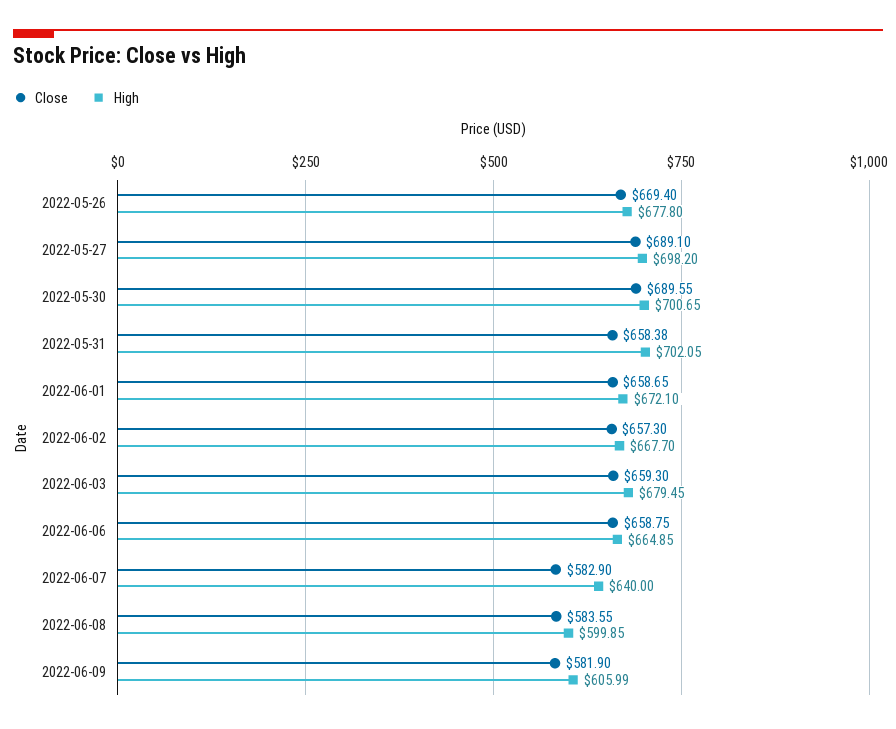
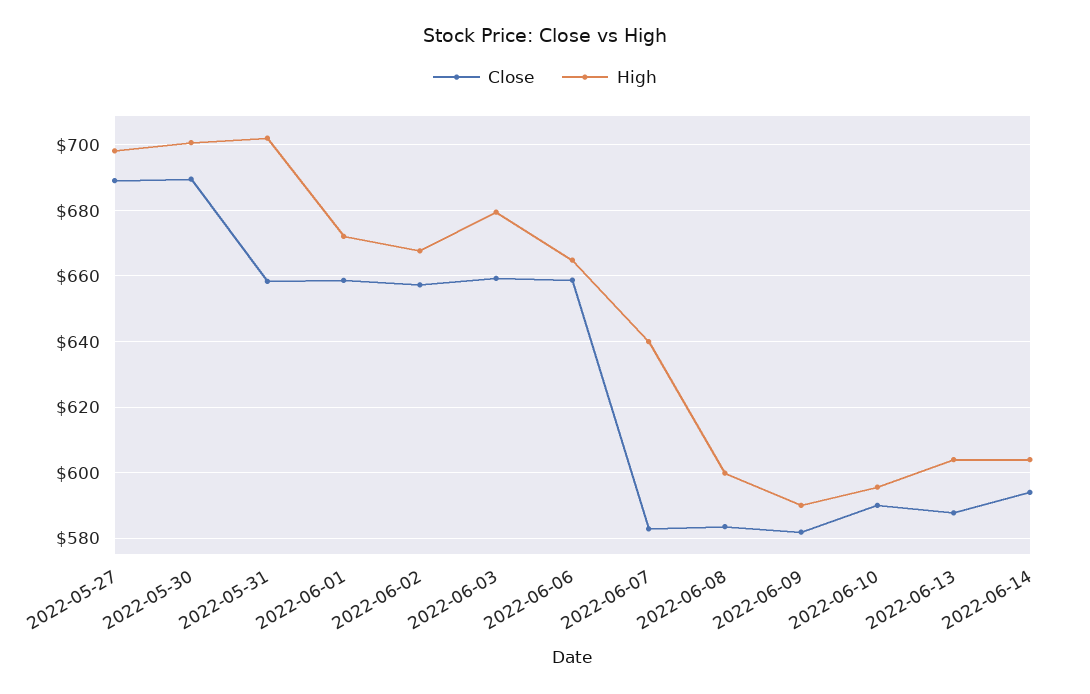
Close, 2022-05-26: 669.4 -> none
High, 2022-05-26: 677.8 -> none
High, 2022-06-09: 605.99 -> 590
Close, 2022-06-10: none -> 590
High, 2022-06-10: none -> 596
Close, 2022-06-13: none -> 588
High, 2022-06-13: none -> 604
Close, 2022-06-14: none -> 594
High, 2022-06-14: none -> 604

